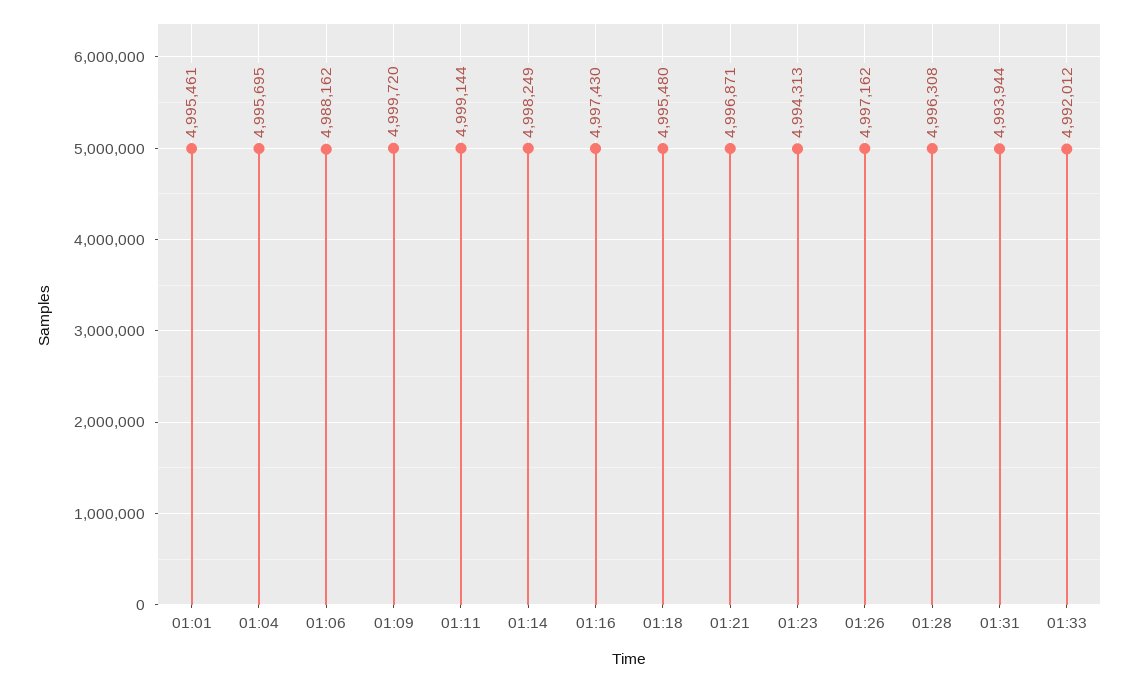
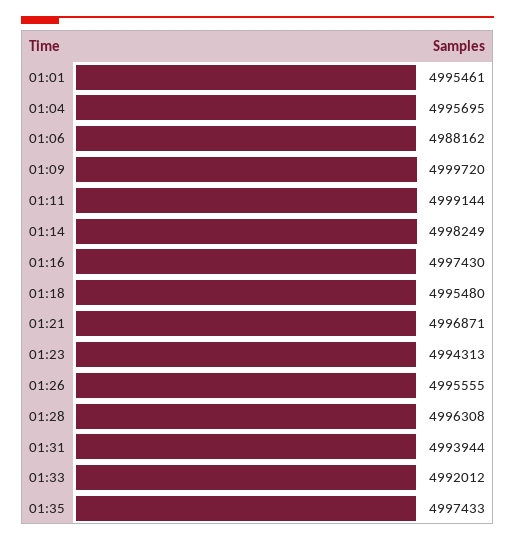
01:26: 4997162 -> 4995555
01:35: none -> 4997433

